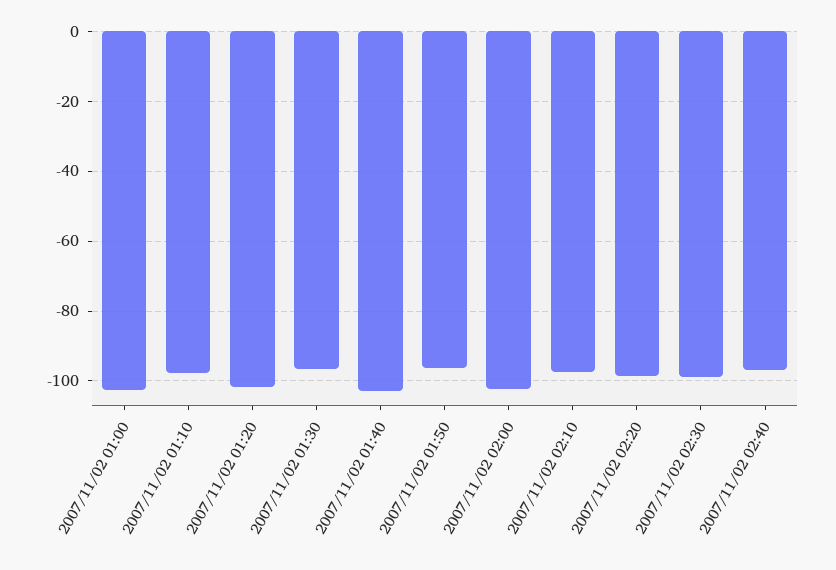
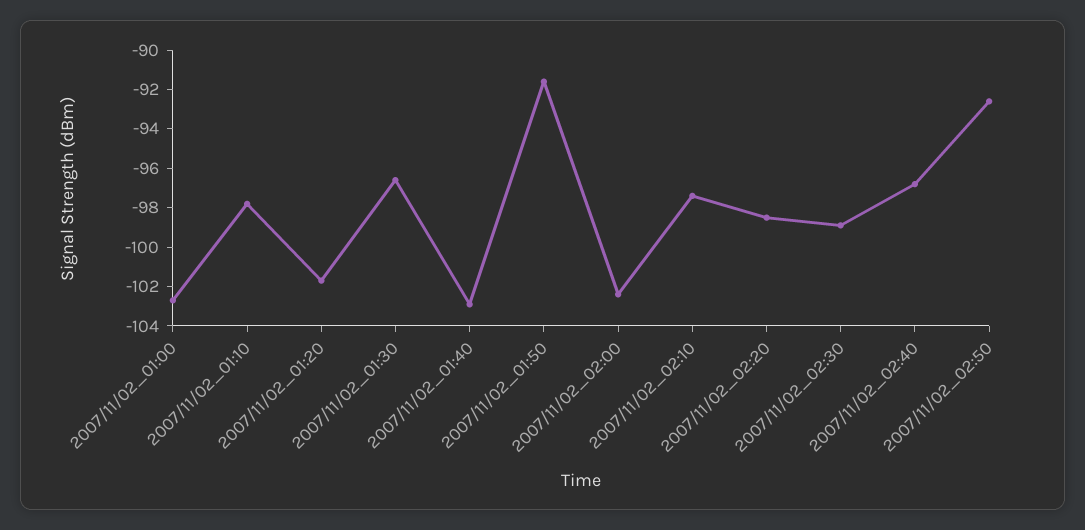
2007/11/02 01:50: -96 -> -91.5
2007/11/02_02:50: none -> -92.5

